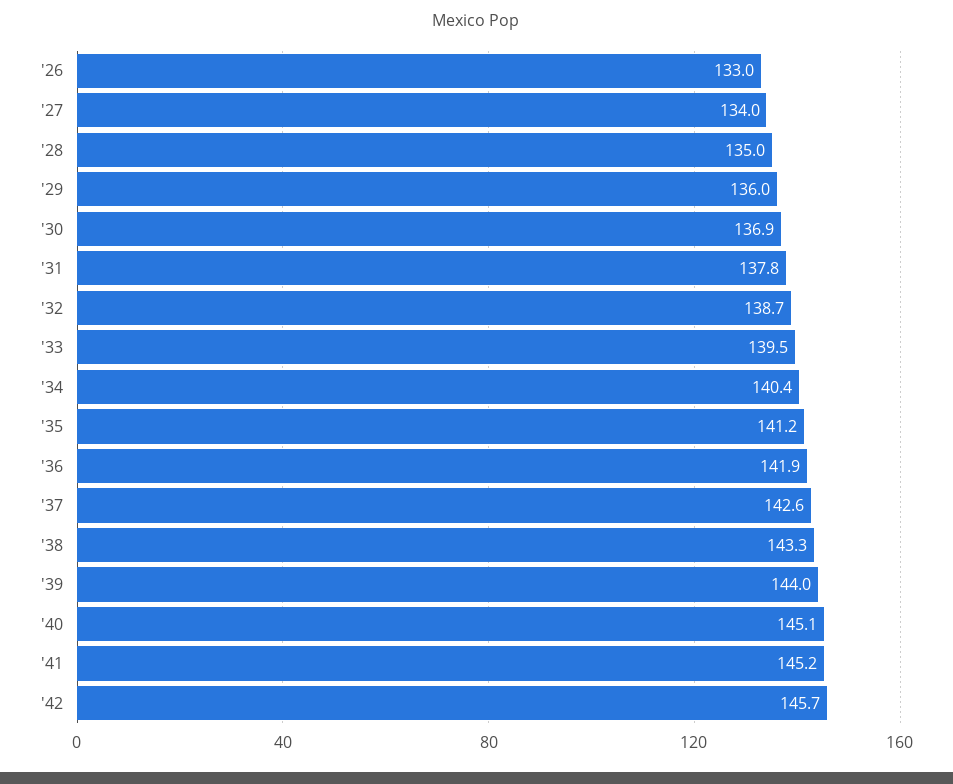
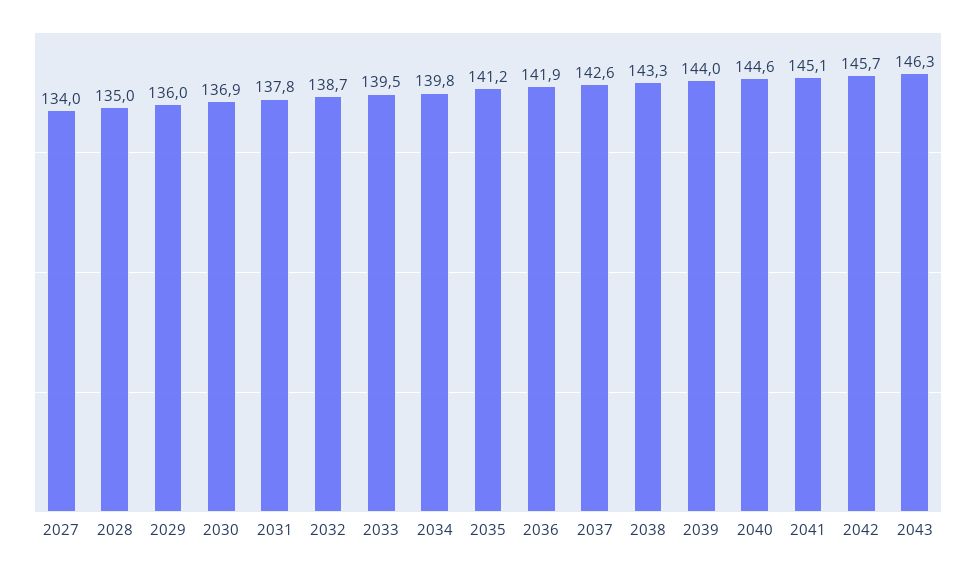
'26: 133 -> none
'34: 140.4 -> 139.8
'40: 145.1 -> 144.6
'41: 145.2 -> 145.1
2043: none -> 146.3

